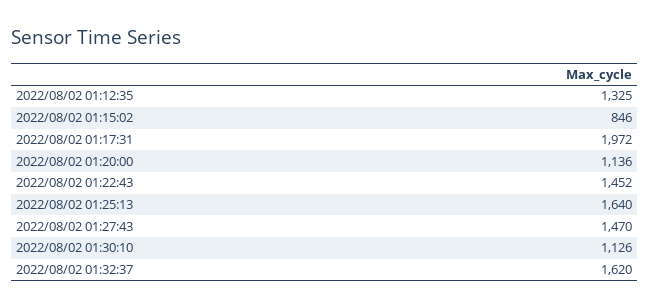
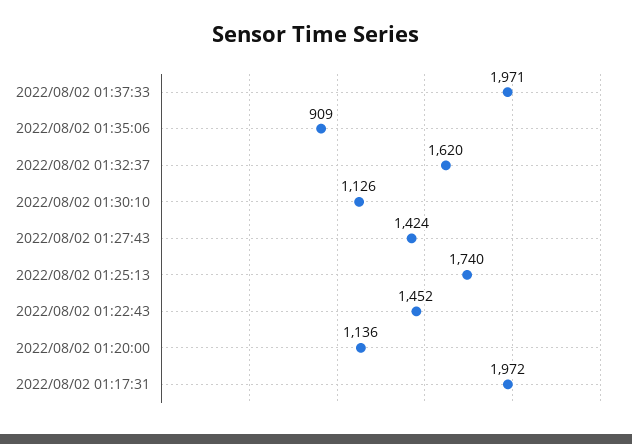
2022/08/02 01:12:35: 1325 -> none
2022/08/02 01:15:02: 846 -> none
2022/08/02 01:25:13: 1640 -> 1740
2022/08/02 01:27:43: 1470 -> 1424
2022/08/02 01:37:33: none -> 1971
2022/08/02 01:35:06: none -> 909

